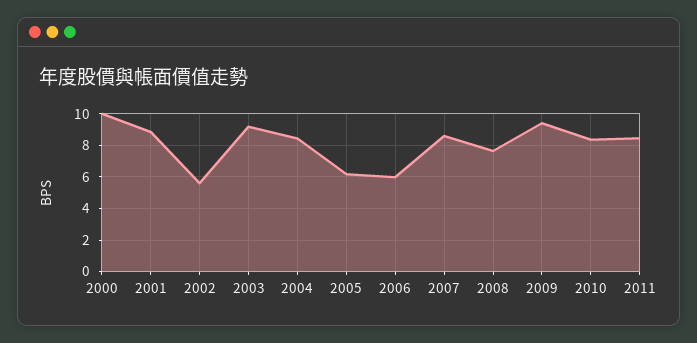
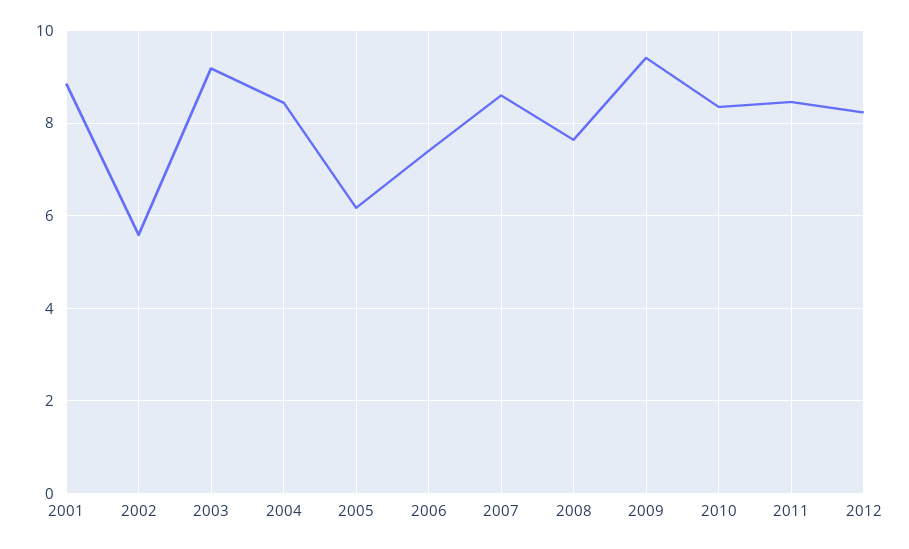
2000: 10 -> none
2006: 6 -> 7.4
2012: none -> 8.2

